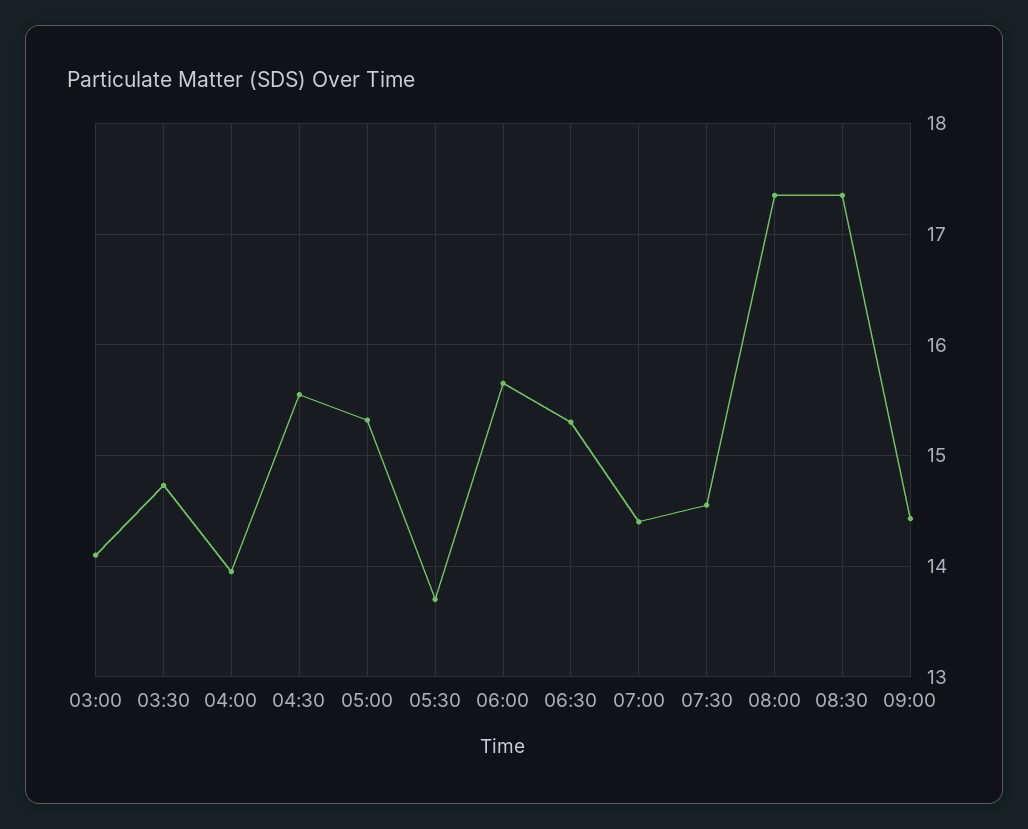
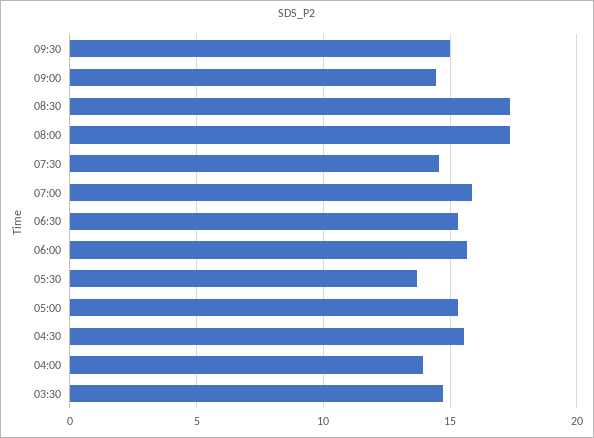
03:00: 14.1 -> none
07:00: 14.4 -> 16
09:30: none -> 15

